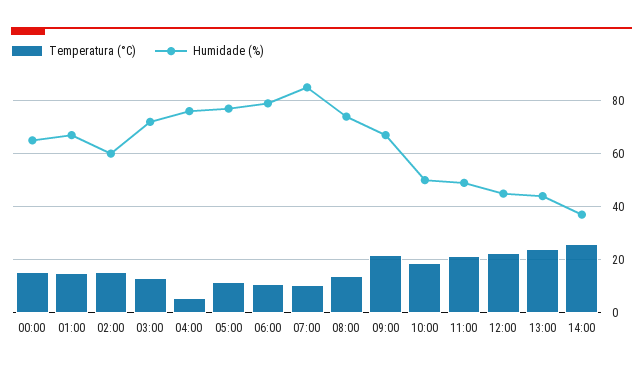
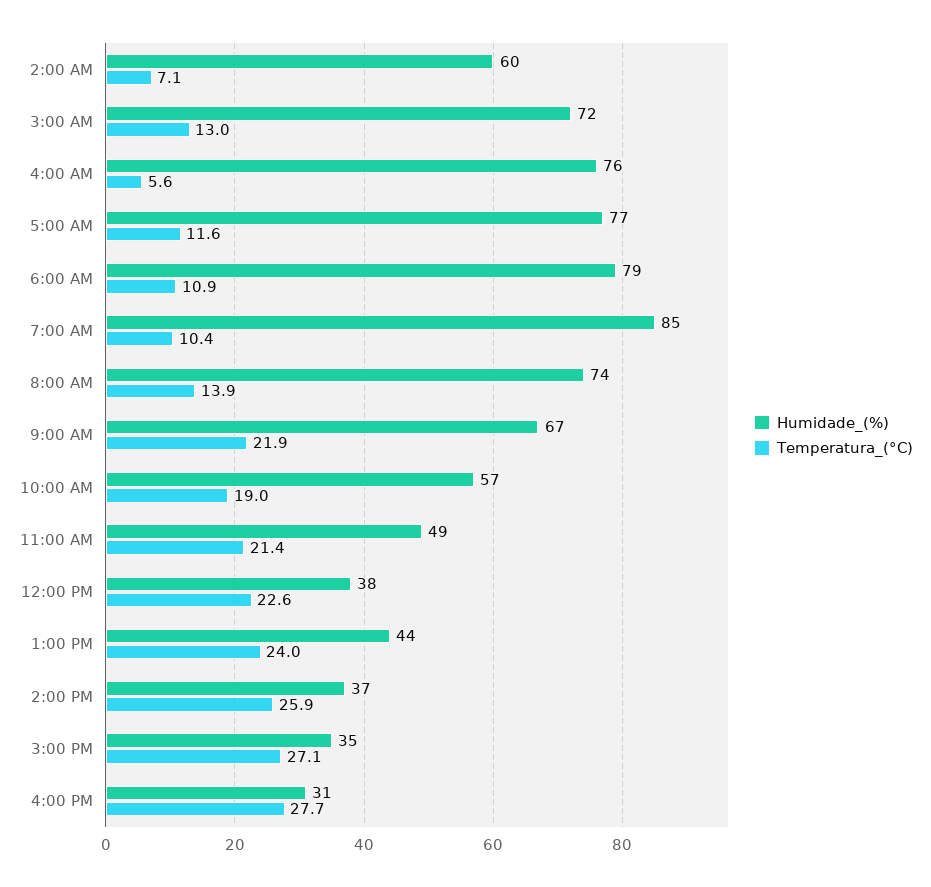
Temperatura (°C), 00:00: 15 -> none
Humidade (%), 00:00: 65 -> none
Temperatura (°C), 01:00: 15 -> none
Humidade (%), 01:00: 67.5 -> none
Temperatura (°C), 02:00: 15 -> 7.1
Humidade (%), 10:00: 50 -> 57
Humidade (%), 12:00: 45 -> 38
Humidade (%), 3:00 PM: none -> 35
Temperatura (°C), 3:00 PM: none -> 27.1
Humidade (%), 4:00 PM: none -> 31
Temperatura (°C), 4:00 PM: none -> 27.7

